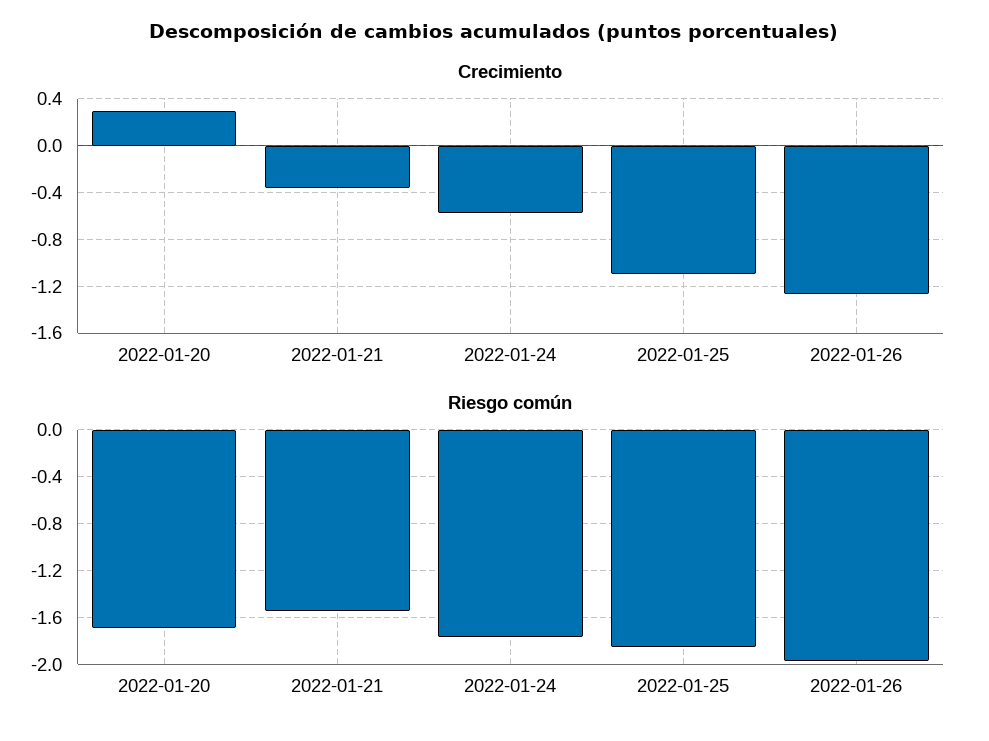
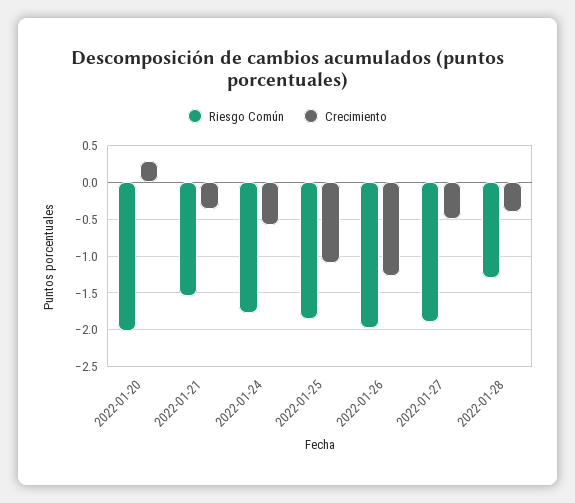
Riesgo común, 2022-01-20: -1.7 -> -2
Riesgo común, 2022-01-27: none -> -1.9
Crecimiento, 2022-01-27: none -> -0.5
Riesgo común, 2022-01-28: none -> -1.3
Crecimiento, 2022-01-28: none -> -0.4

